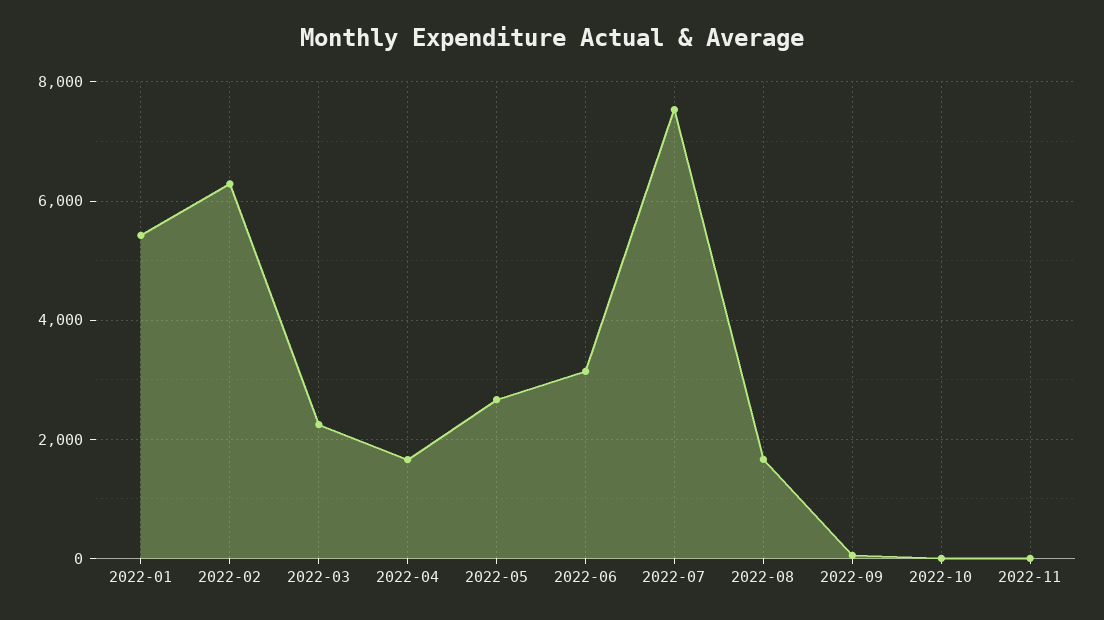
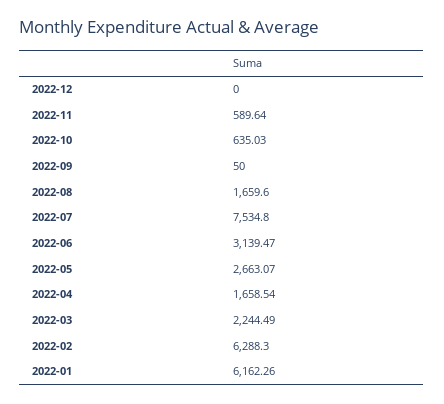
2022-01: 5400 -> 6162.26
2022-10: 0 -> 635.03
2022-11: 0 -> 589.64
2022-12: none -> 0

